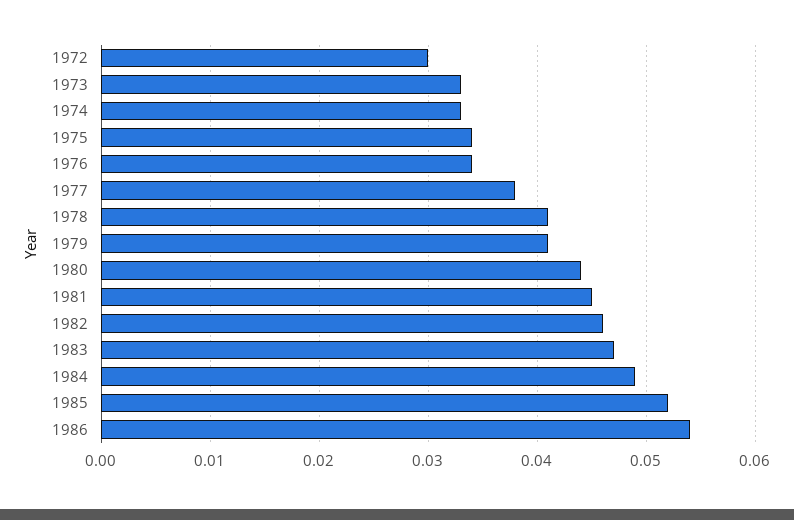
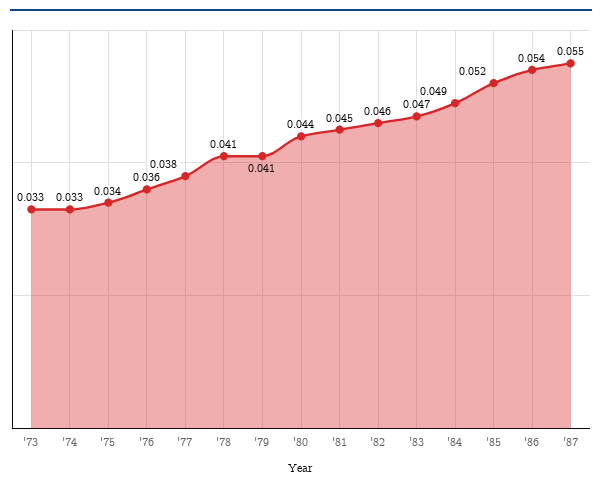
1972: 0.03 -> none
1976: 0.034 -> 0.036
'87: none -> 0.055

